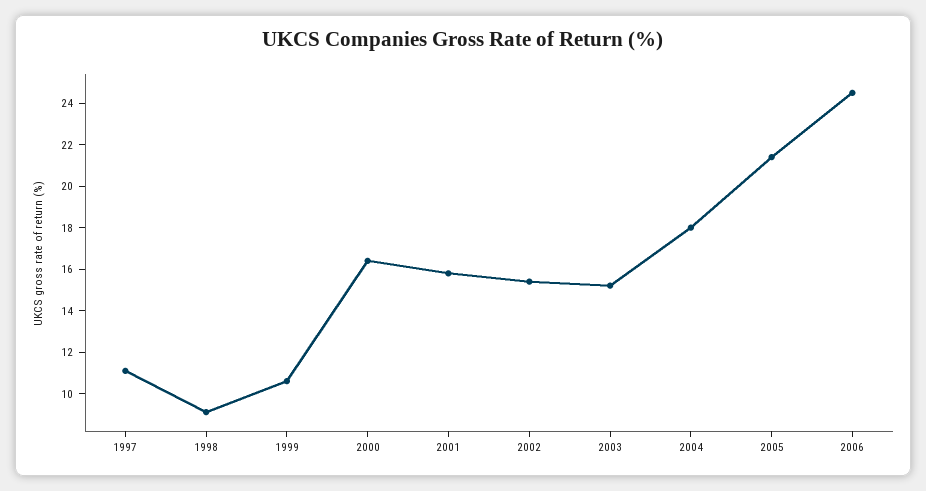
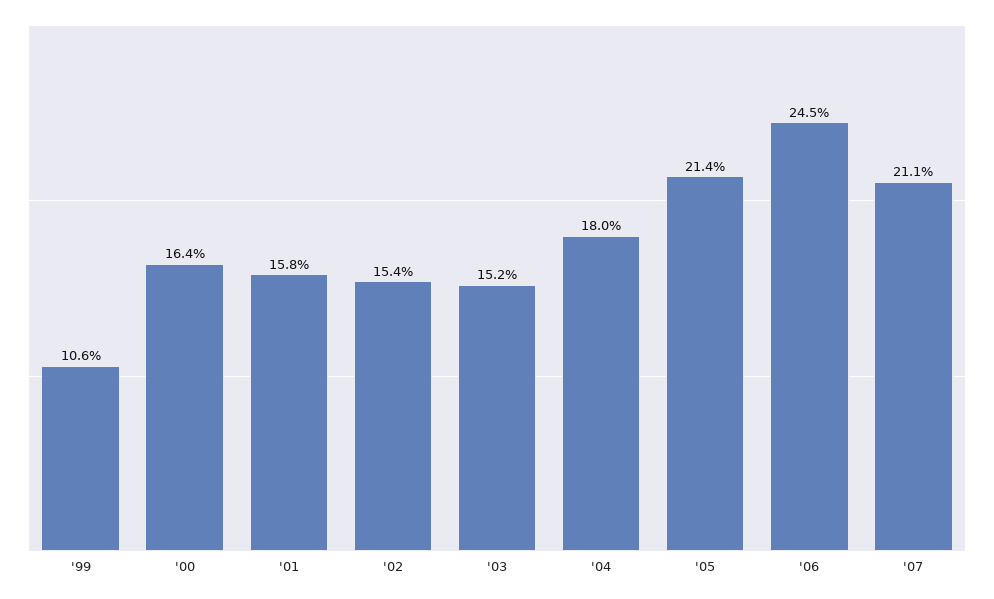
1997: 11 -> none
1998: 9 -> none
'07: none -> 21.1

